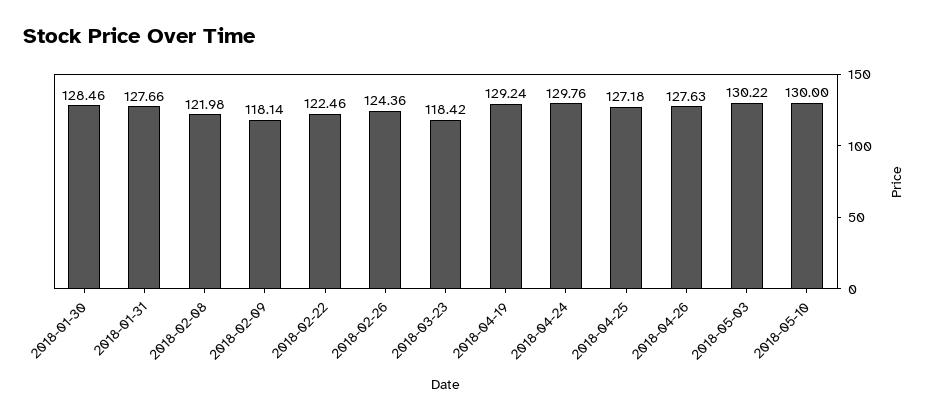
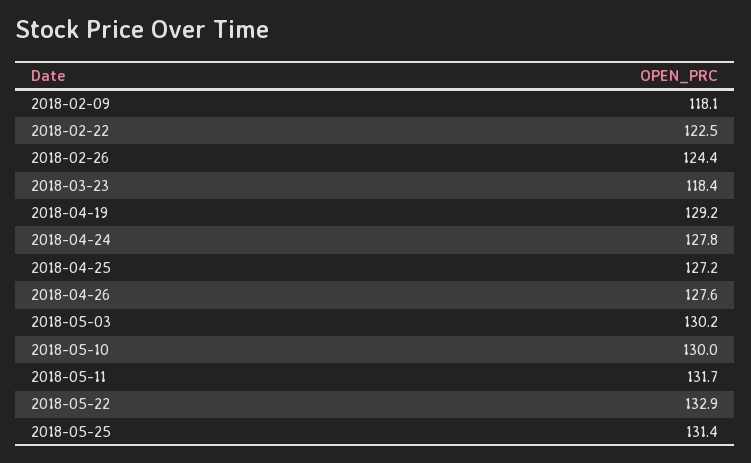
2018-01-30: 128.46 -> none
2018-01-31: 127.66 -> none
2018-02-08: 121.98 -> none
2018-04-24: 129.76 -> 127.8
2018-05-11: none -> 131.7
2018-05-22: none -> 132.9
2018-05-25: none -> 131.4

